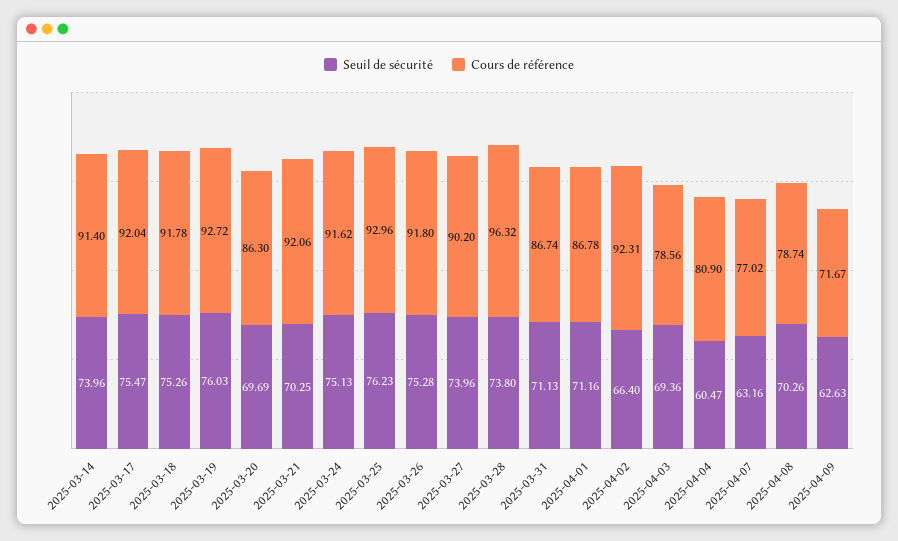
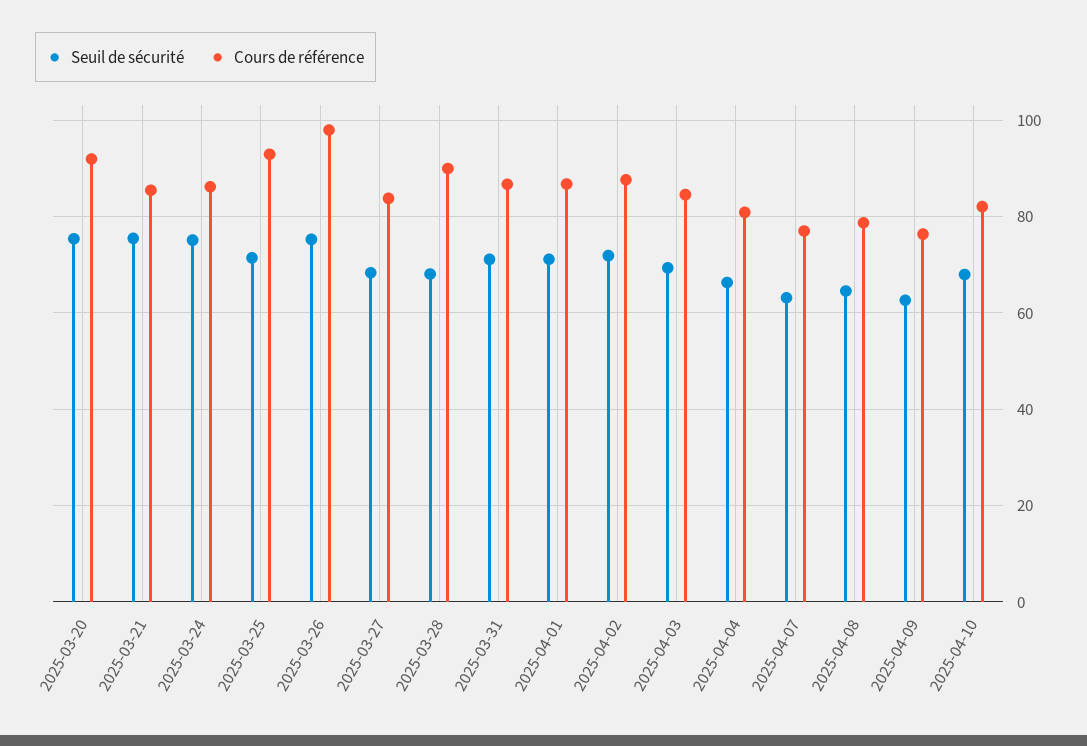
Seuil de sécurité, 2025-03-14: 73.96 -> none
Cours de référence, 2025-03-14: 91.4 -> none
Seuil de sécurité, 2025-03-17: 75.47 -> none
Cours de référence, 2025-03-17: 92.04 -> none
Seuil de sécurité, 2025-03-18: 75.26 -> none
Cours de référence, 2025-03-18: 91.78 -> none
Seuil de sécurité, 2025-03-19: 76.03 -> none
Cours de référence, 2025-03-19: 92.72 -> none
Seuil de sécurité, 2025-03-20: 69.69 -> 76
Cours de référence, 2025-03-20: 86.3 -> 92
Seuil de sécurité, 2025-03-21: 70.25 -> 76
Cours de référence, 2025-03-21: 92.06 -> 86
Cours de référence, 2025-03-24: 91.62 -> 86
Seuil de sécurité, 2025-03-25: 76.23 -> 72
Cours de référence, 2025-03-26: 91.8 -> 98
Seuil de sécurité, 2025-03-27: 73.96 -> 68
Cours de référence, 2025-03-27: 90.2 -> 84
Seuil de sécurité, 2025-03-28: 73.8 -> 68
Cours de référence, 2025-03-28: 96.32 -> 90
Seuil de sécurité, 2025-04-02: 66.4 -> 72
Cours de référence, 2025-04-02: 92.31 -> 88
Cours de référence, 2025-04-03: 78.56 -> 84
Seuil de sécurité, 2025-04-04: 60.47 -> 66
Seuil de sécurité, 2025-04-08: 70.26 -> 64
Cours de référence, 2025-04-09: 71.67 -> 76
Seuil de sécurité, 2025-04-10: none -> 68
Cours de référence, 2025-04-10: none -> 82

